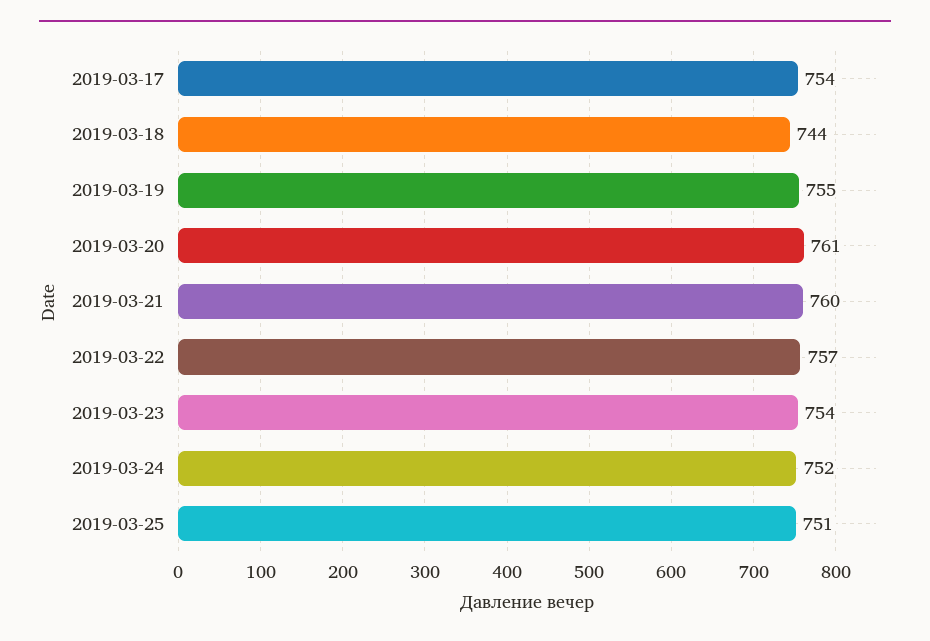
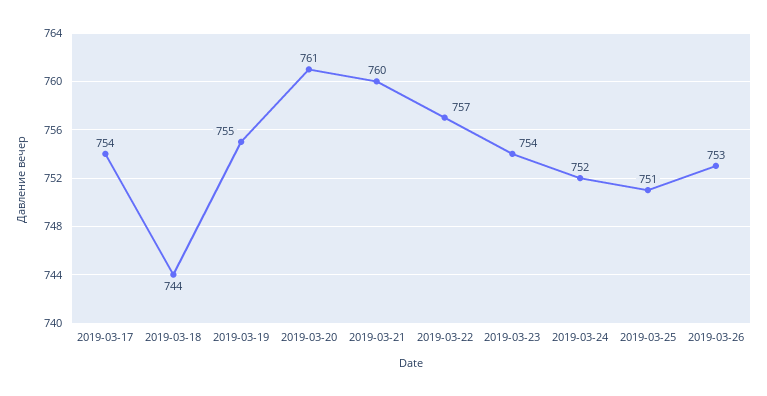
2019-03-26: none -> 753

